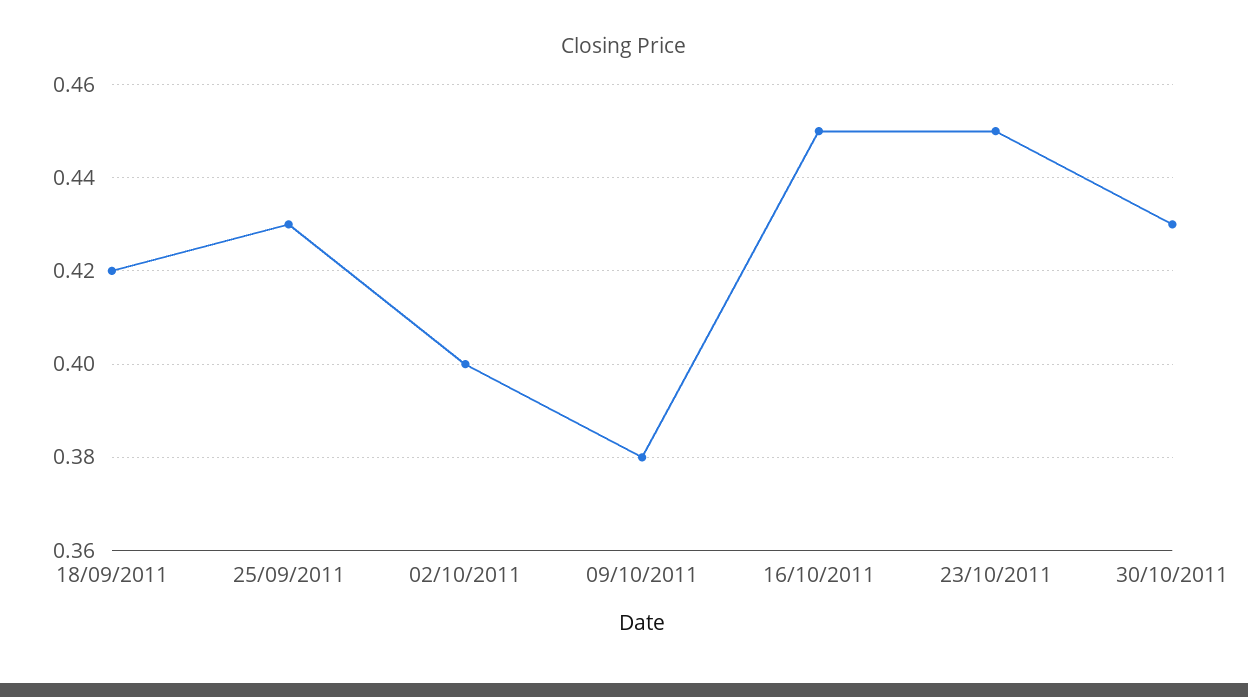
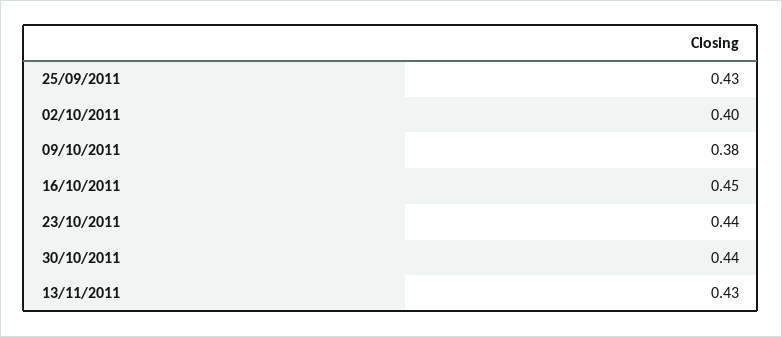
18/09/2011: 0.42 -> none
23/10/2011: 0.45 -> 0.44
30/10/2011: 0.43 -> 0.44
13/11/2011: none -> 0.43

